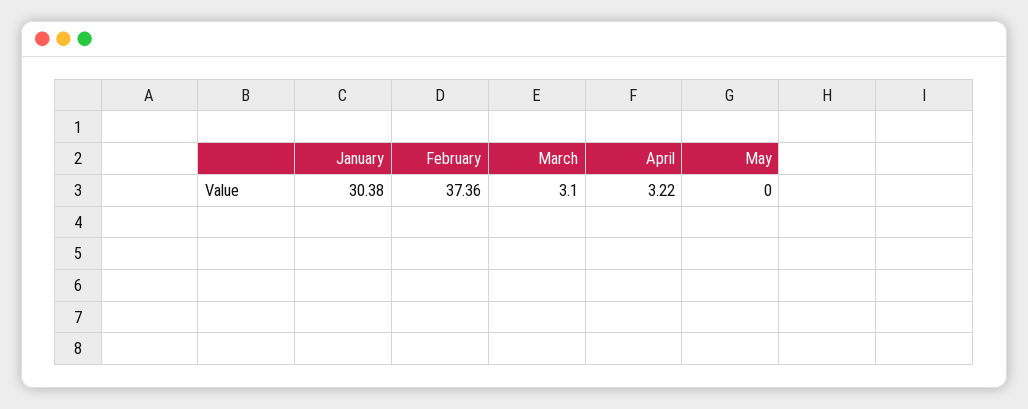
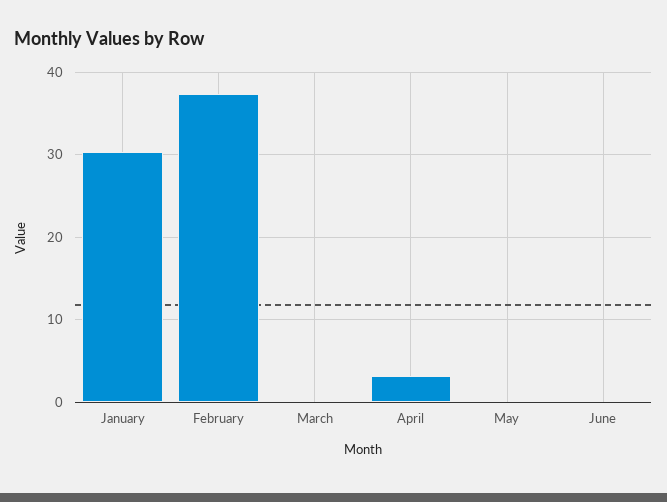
March: 3.1 -> 0
June: none -> 0

